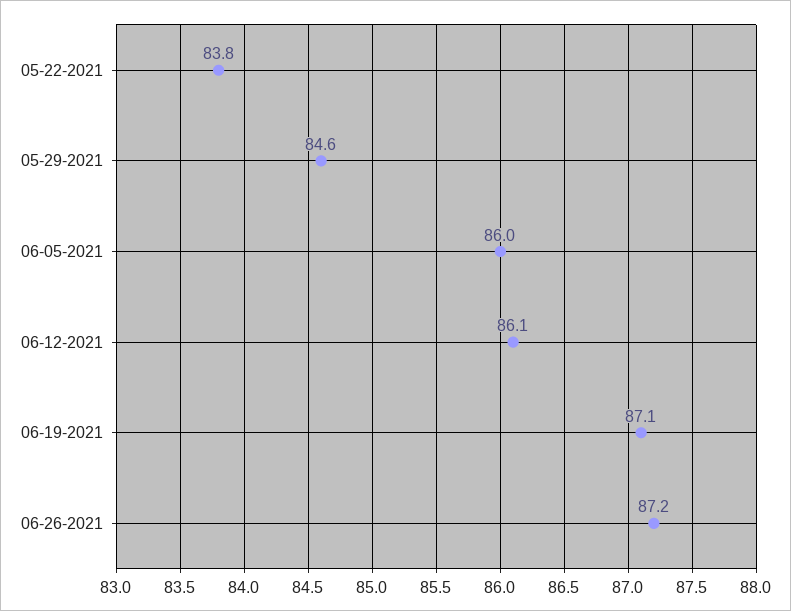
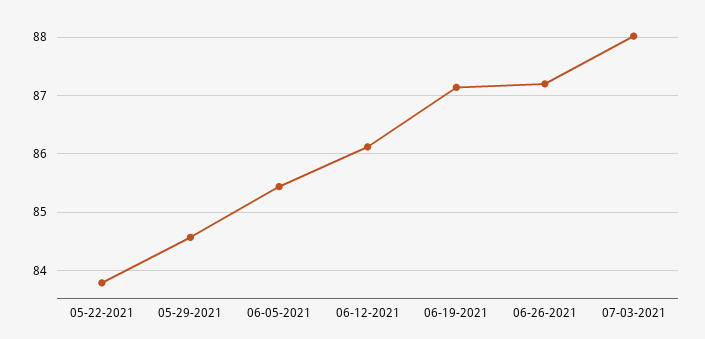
06-05-2021: 86 -> 85.4
07-03-2021: none -> 88

